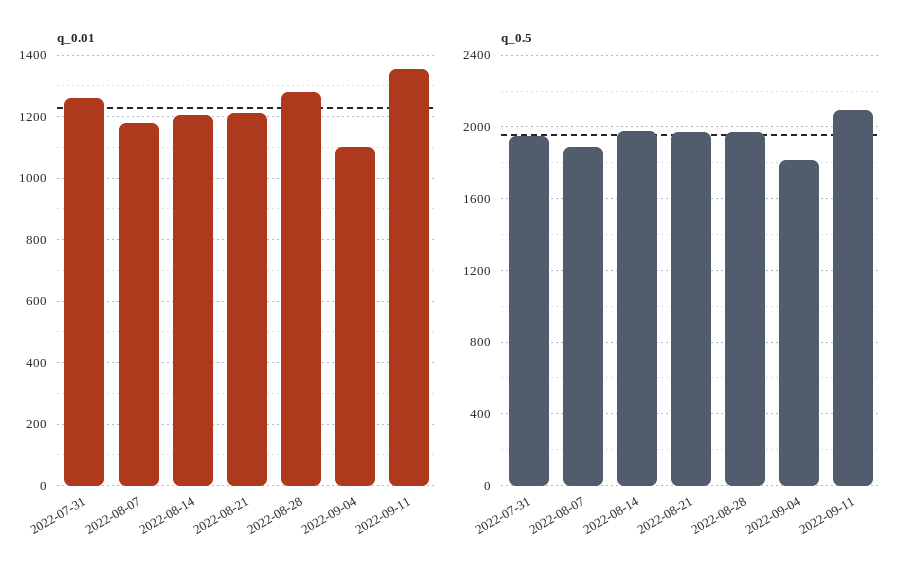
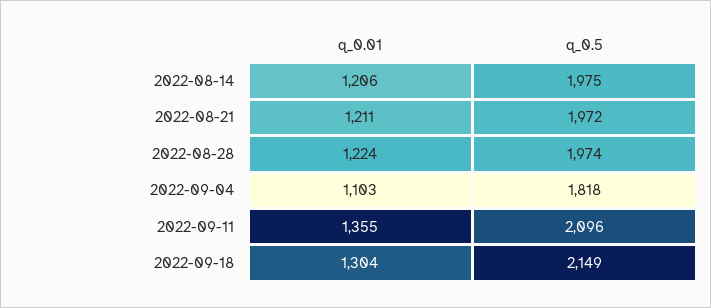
q_0.01, 2022-07-31: 1260 -> none
q_0.01, 2022-08-07: 1180 -> none
q_0.01, 2022-08-28: 1280 -> 1224
q_0.5, 2022-07-31: 1950 -> none
q_0.5, 2022-08-07: 1900 -> none
q_0.01, 2022-09-18: none -> 1304
q_0.5, 2022-09-18: none -> 2149

